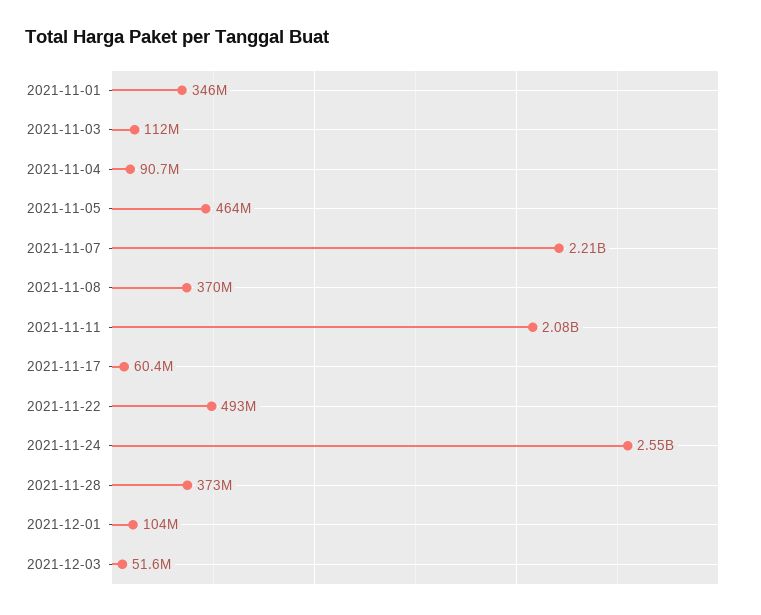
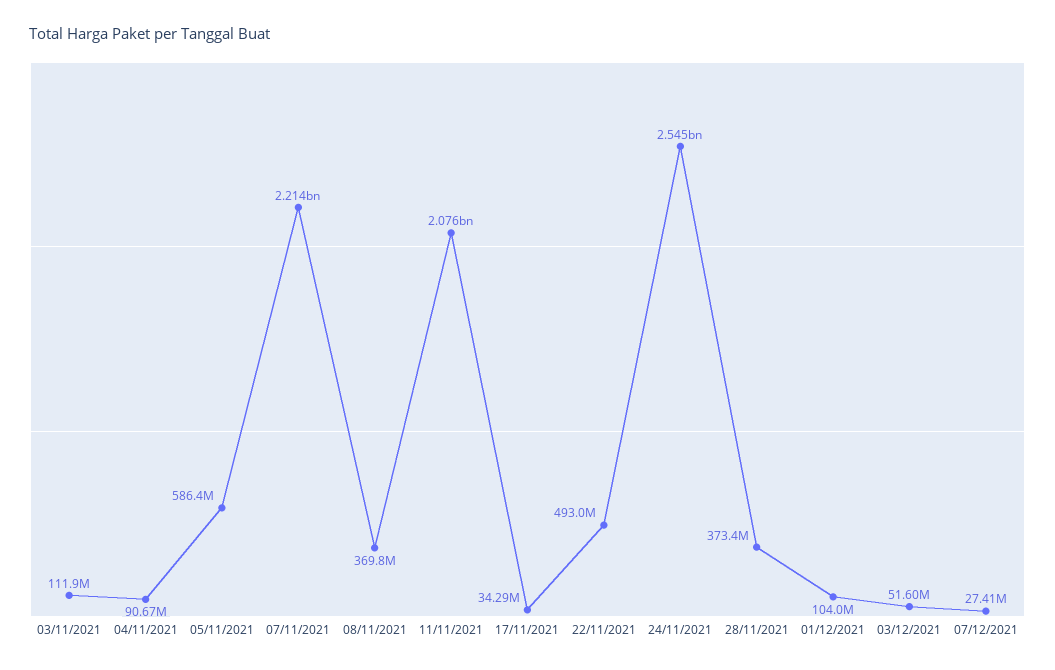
2021-11-01: 346000000 -> none
2021-11-05: 464000000 -> 586400000
2021-11-17: 60400000 -> 34290000
07/12/2021: none -> 27410000

